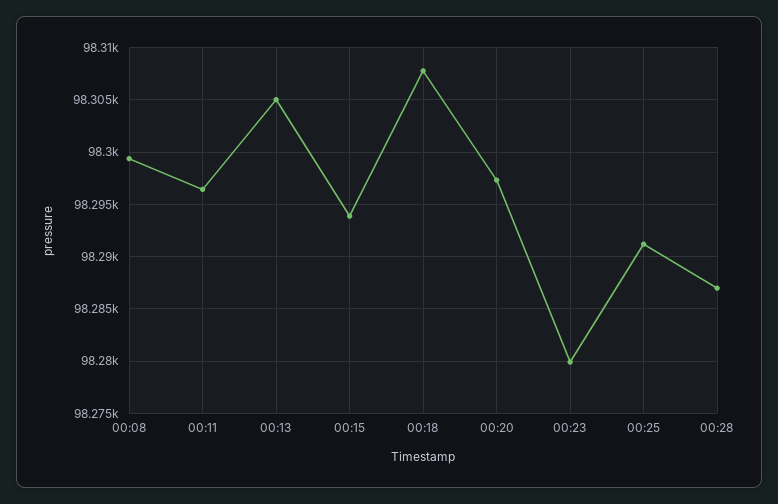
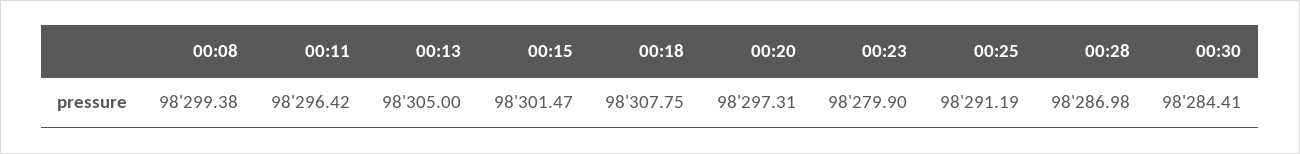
00:15: 98294 -> 98301.47
00:30: none -> 98284.41

